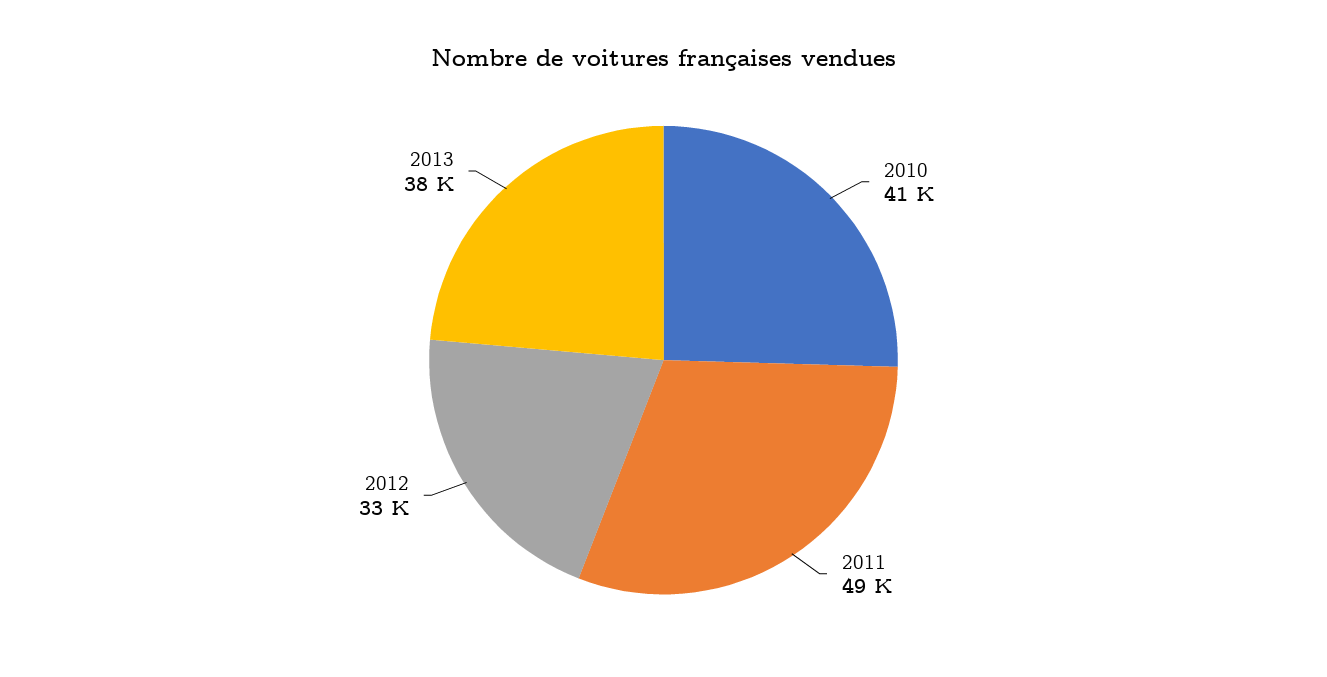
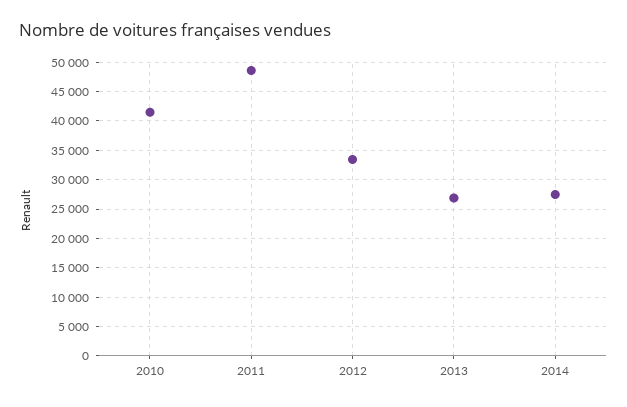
2013: 38000 -> 27500
2014: none -> 27500

